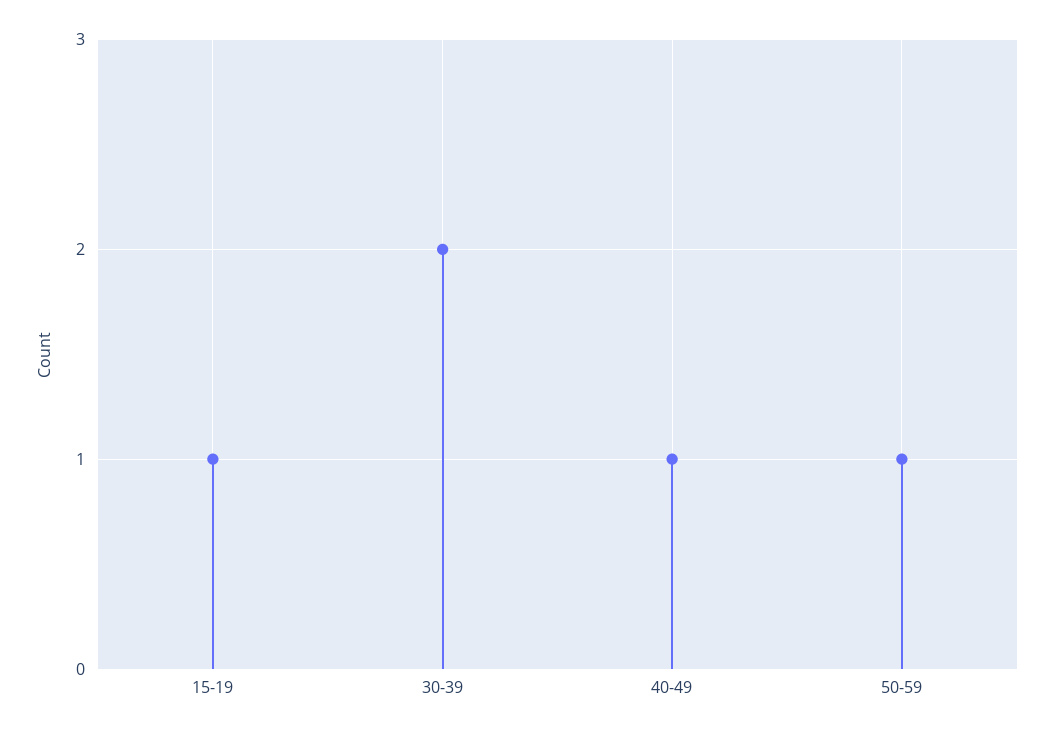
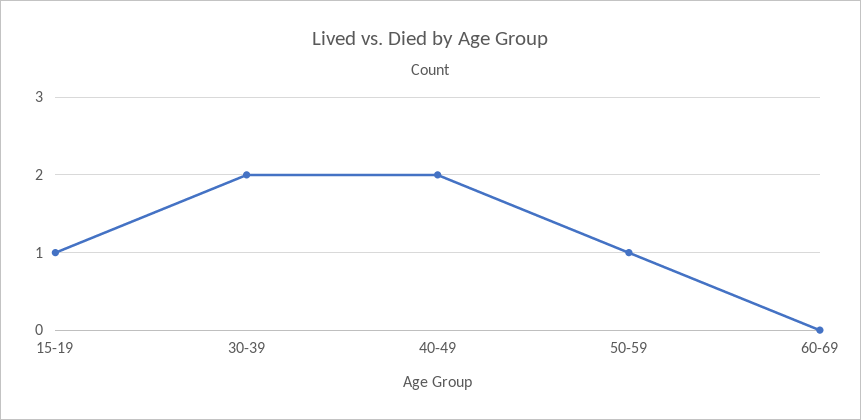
40-49: 1 -> 2
60-69: none -> 0

